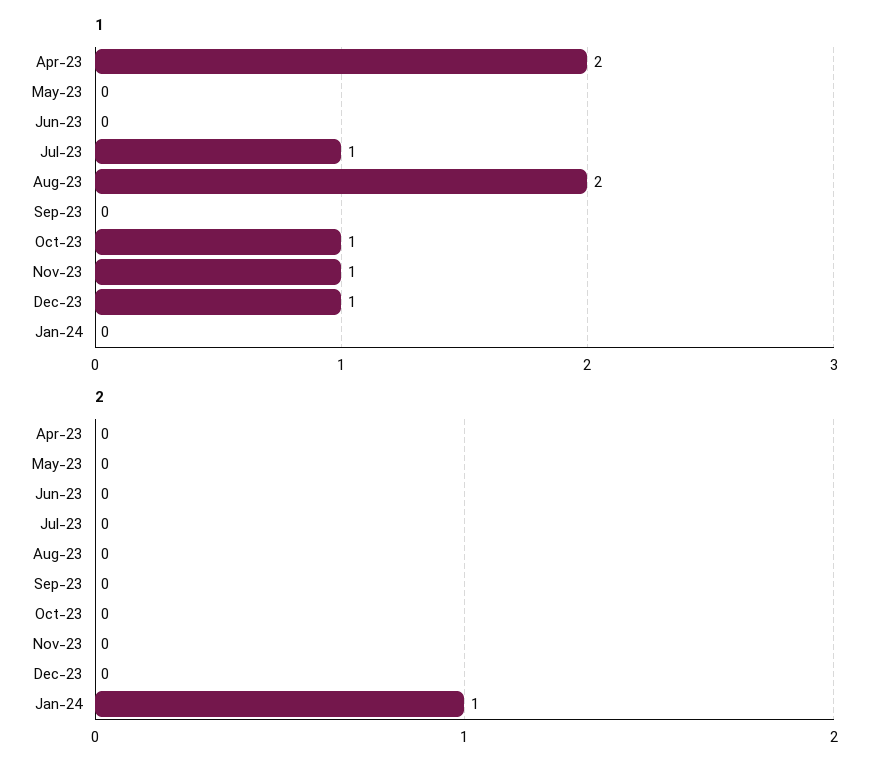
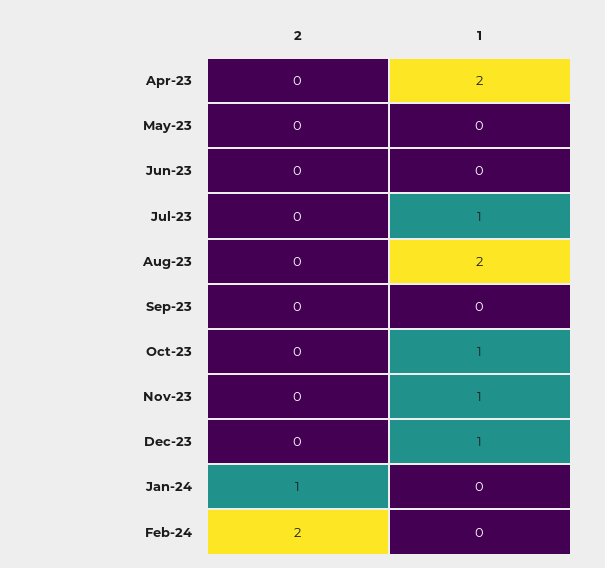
2, Feb-24: none -> 2
1, Feb-24: none -> 0

